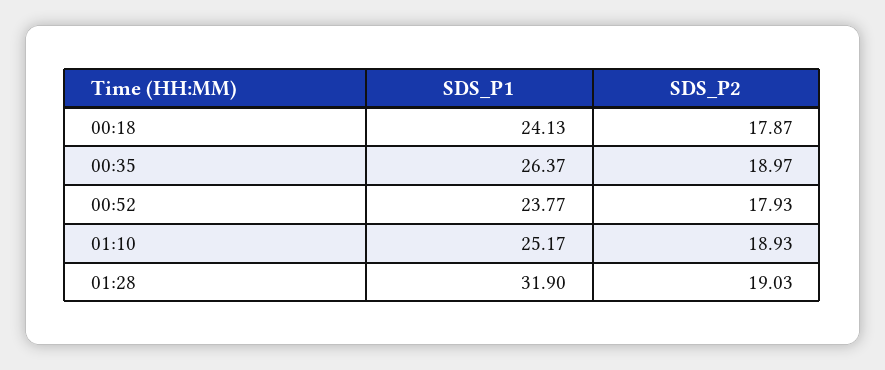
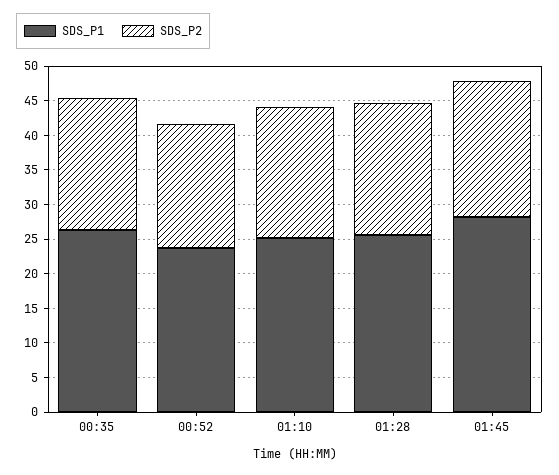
SDS_P1, 00:18: 24.13 -> none
SDS_P2, 00:18: 17.87 -> none
SDS_P1, 01:28: 31.9 -> 25
SDS_P1, 01:45: none -> 27.5
SDS_P2, 01:45: none -> 20

